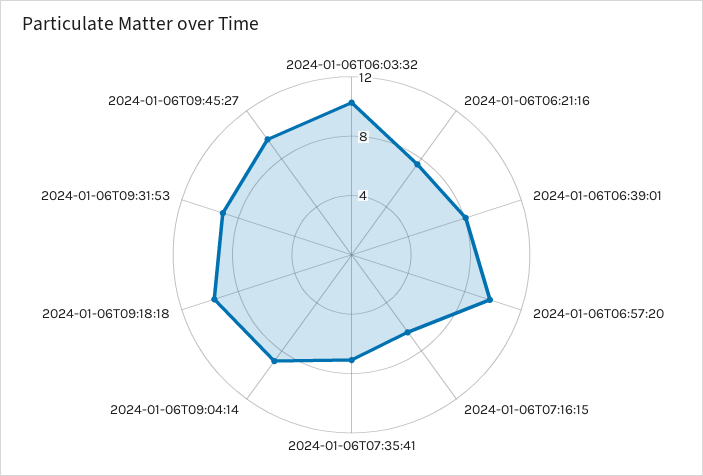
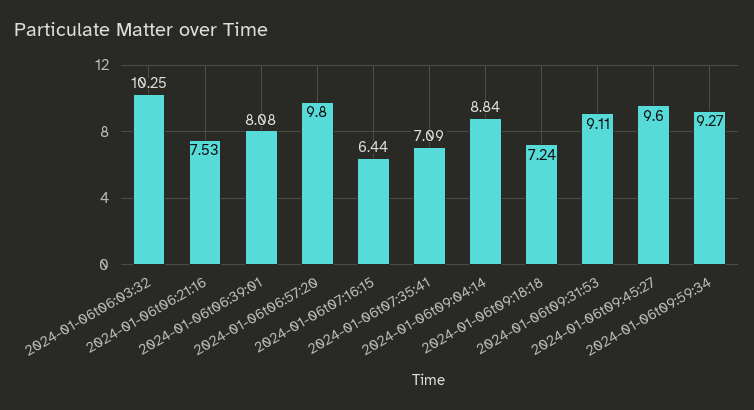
2024-01-06T09:18:18: 10 -> 7.24
2024-01-06t09:59:34: none -> 9.27

